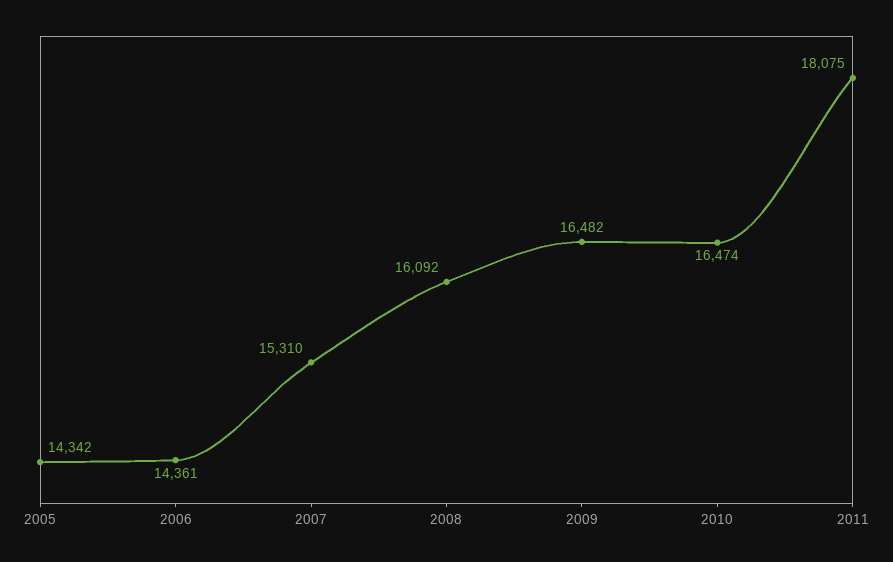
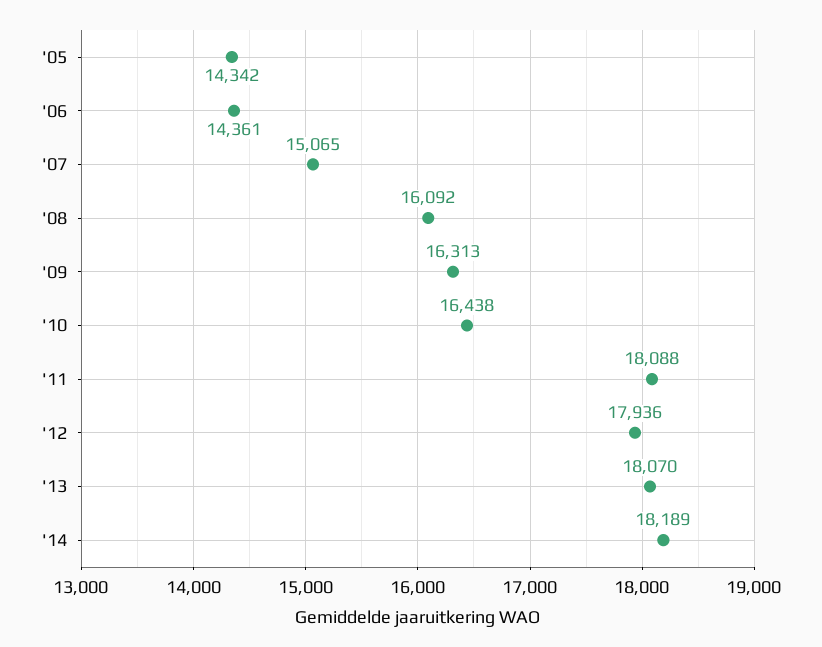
2007: 15310 -> 15065
2009: 16482 -> 16313
2010: 16474 -> 16438
2011: 18075 -> 18088
'12: none -> 17936
'13: none -> 18070
'14: none -> 18189

